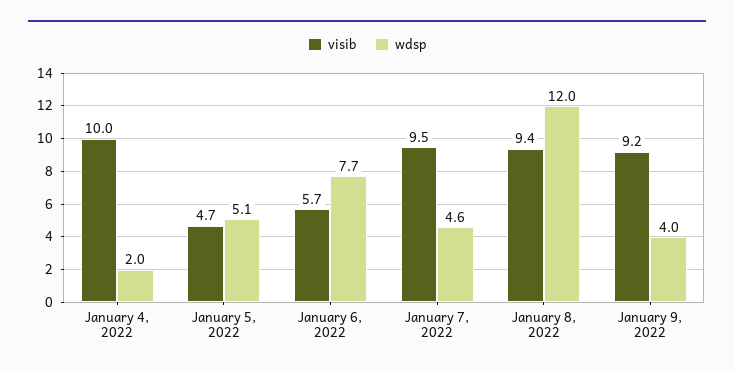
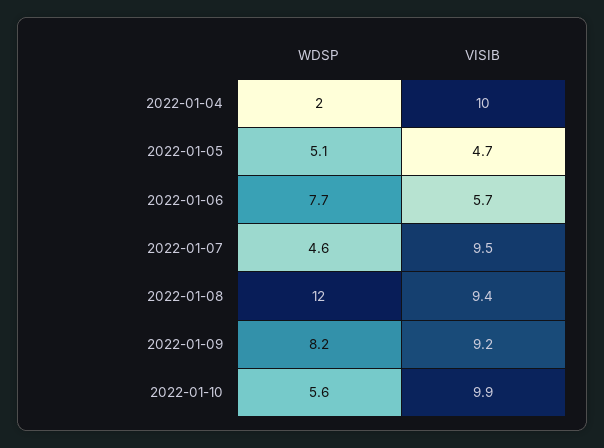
wdsp, January 9, 2022: 4 -> 8.2
wdsp, 2022-01-10: none -> 5.6
visib, 2022-01-10: none -> 9.9

